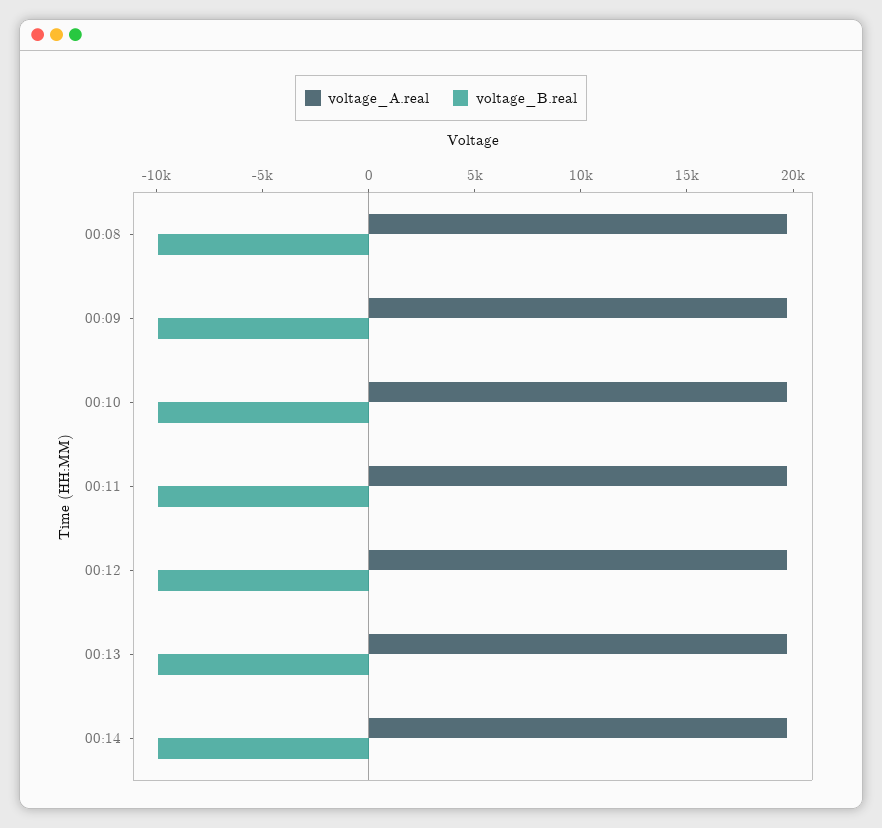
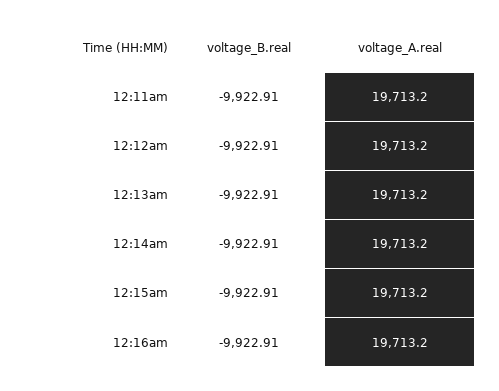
voltage_A.real, 00:08: 20000 -> none
voltage_B.real, 00:08: -10000 -> none
voltage_A.real, 00:09: 20000 -> none
voltage_B.real, 00:09: -10000 -> none
voltage_A.real, 00:10: 20000 -> none
voltage_B.real, 00:10: -10000 -> none
voltage_B.real, 12:15am: none -> -9922.91
voltage_A.real, 12:15am: none -> 19713.2
voltage_B.real, 12:16am: none -> -9922.91
voltage_A.real, 12:16am: none -> 19713.2

